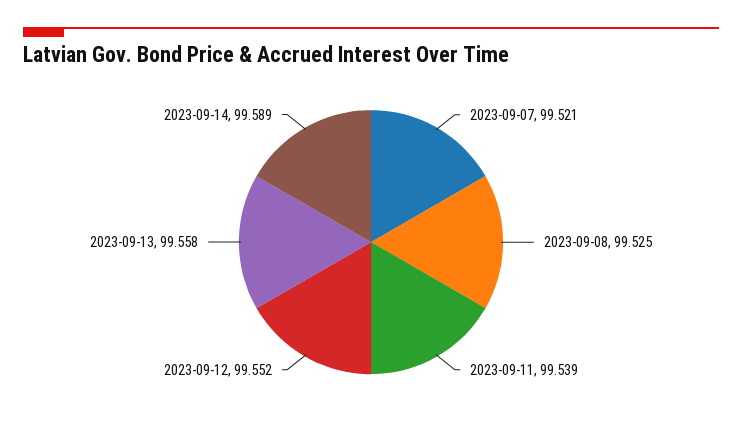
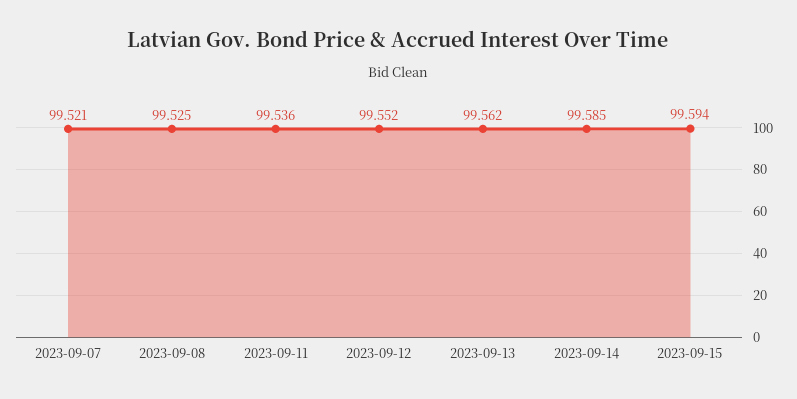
2023-09-11: 99.539 -> 99.536
2023-09-13: 99.558 -> 99.562
2023-09-14: 99.589 -> 99.585
2023-09-15: none -> 99.594

